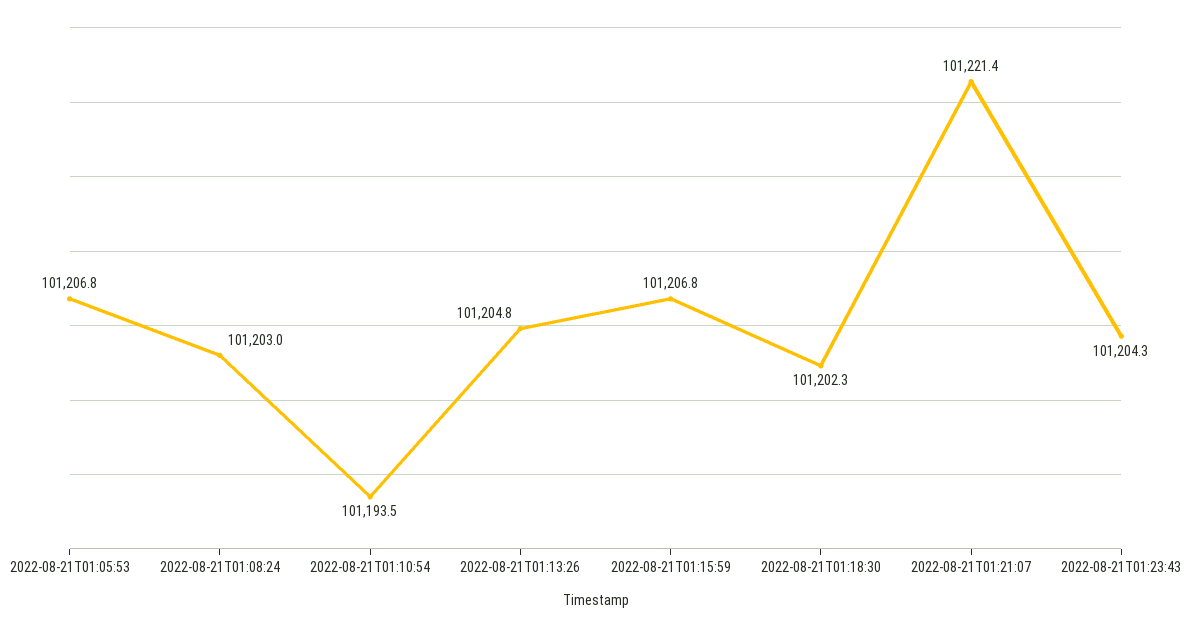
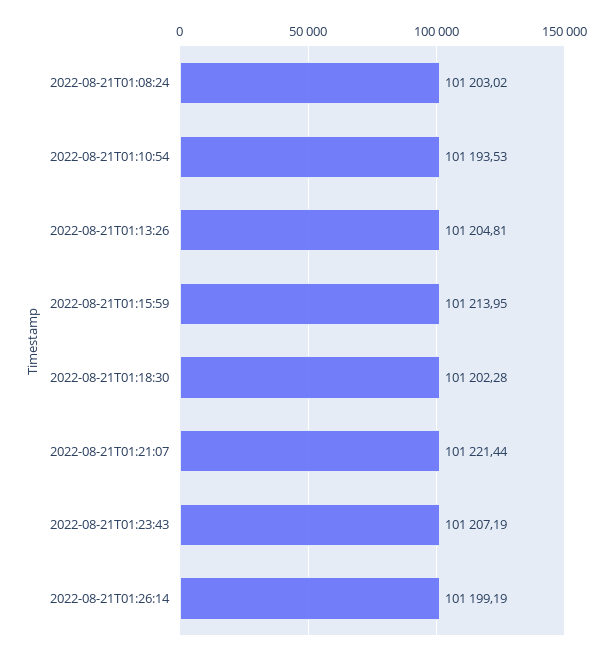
2022-08-21T01:05:53: 101206.8 -> none
2022-08-21T01:15:59: 101206.8 -> 101213.95
2022-08-21T01:23:43: 101204.3 -> 101207.19
2022-08-21T01:26:14: none -> 101199.19

